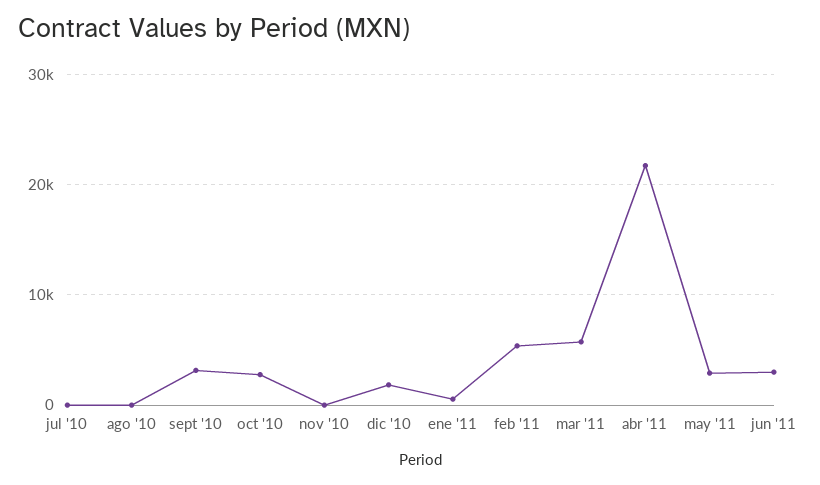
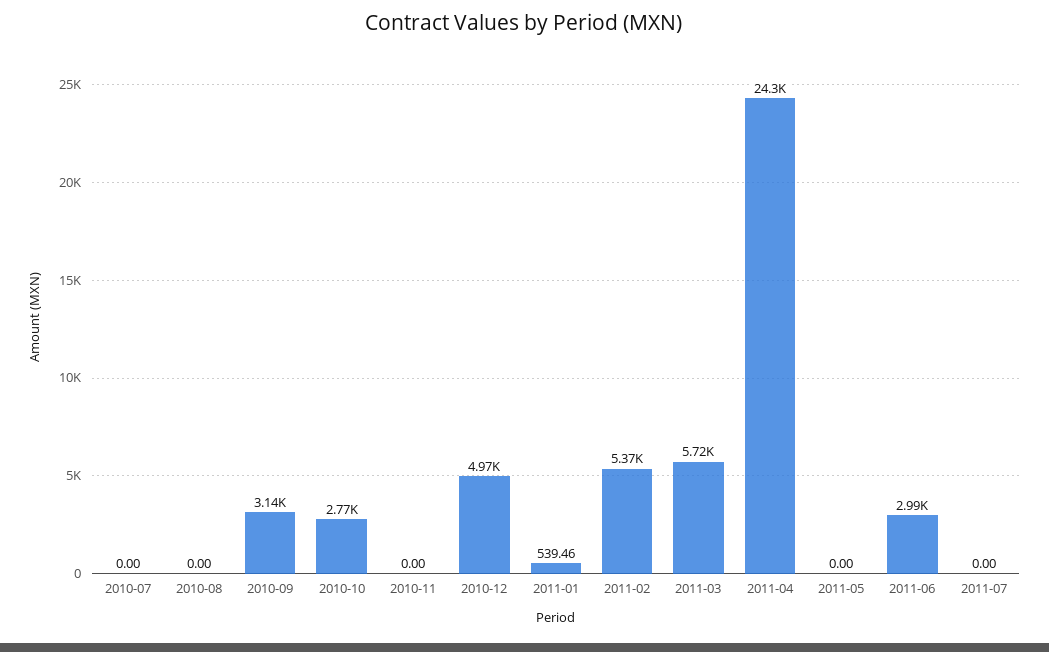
dic '10: 2000 -> 4970
abr '11: 22000 -> 24300
may '11: 3000 -> 0
2011-07: none -> 0

